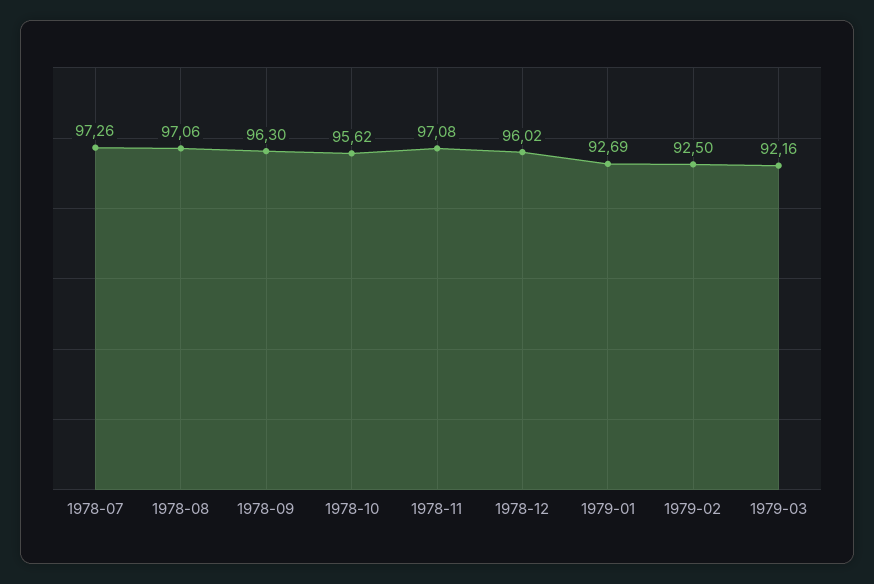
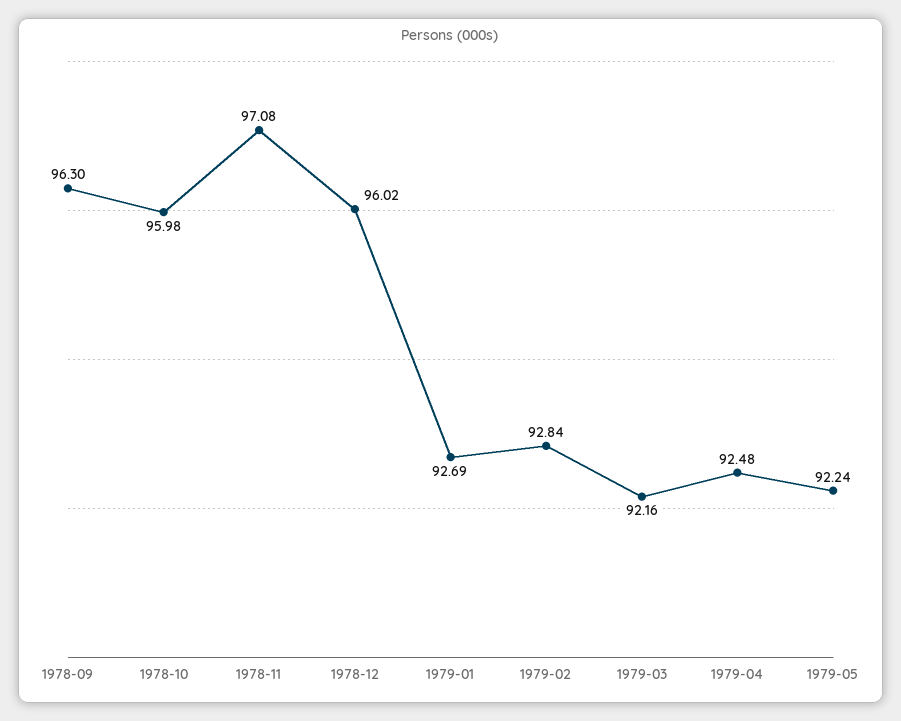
1978-07: 97.26 -> none
1978-08: 97.06 -> none
1978-10: 95.62 -> 95.98
1979-02: 92.5 -> 92.84
1979-04: none -> 92.48
1979-05: none -> 92.24

